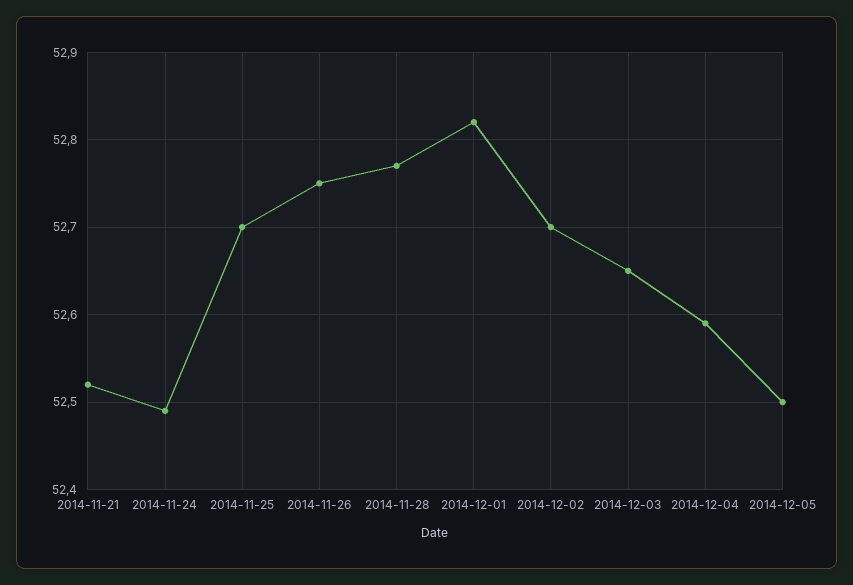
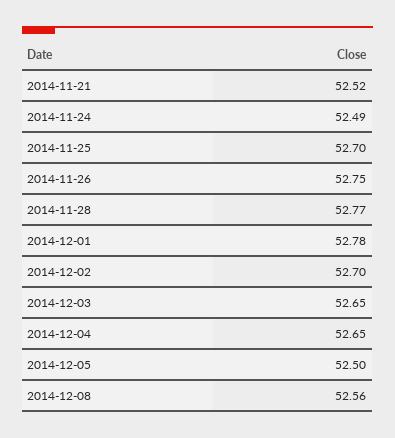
2014-12-01: 52.82 -> 52.78
2014-12-04: 52.59 -> 52.65
2014-12-08: none -> 52.56

